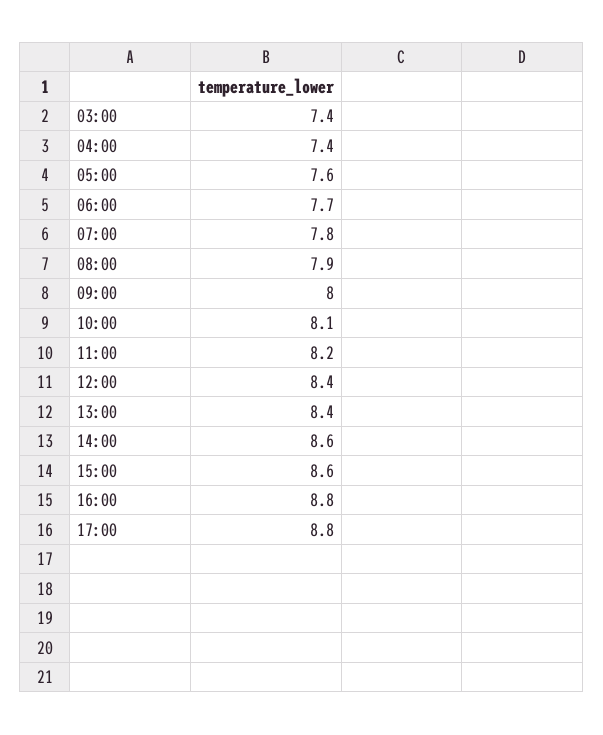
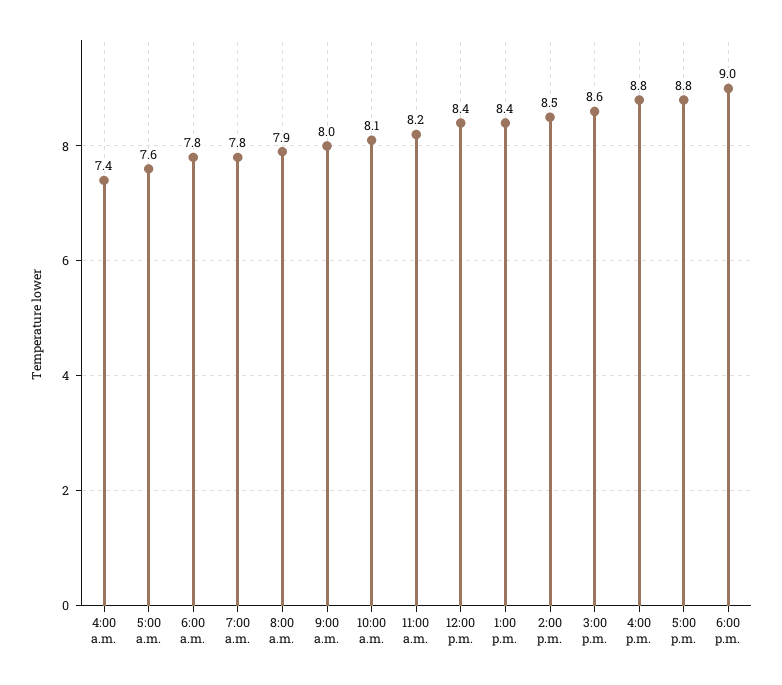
03:00: 7.4 -> none
06:00: 7.7 -> 7.8
14:00: 8.6 -> 8.5
6:00 p.m.: none -> 9

